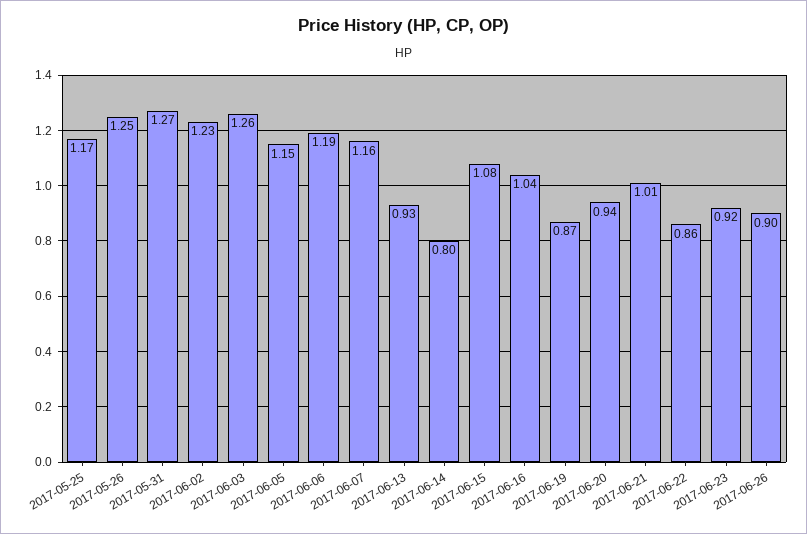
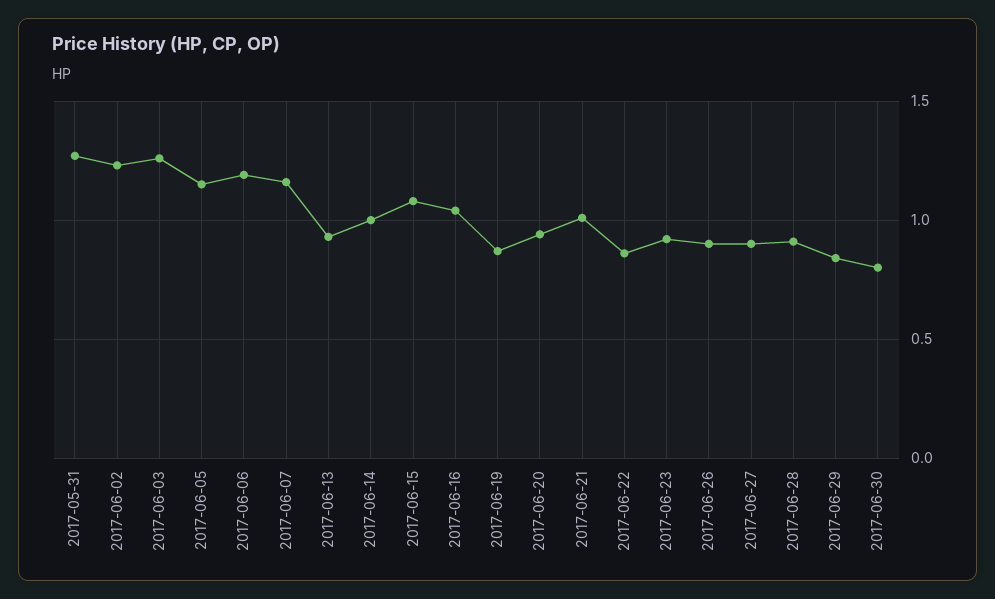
2017-05-25: 1.17 -> none
2017-05-26: 1.25 -> none
2017-06-14: 0.8 -> 1
2017-06-27: none -> 0.9
2017-06-28: none -> 0.9
2017-06-29: none -> 0.85
2017-06-30: none -> 0.8

